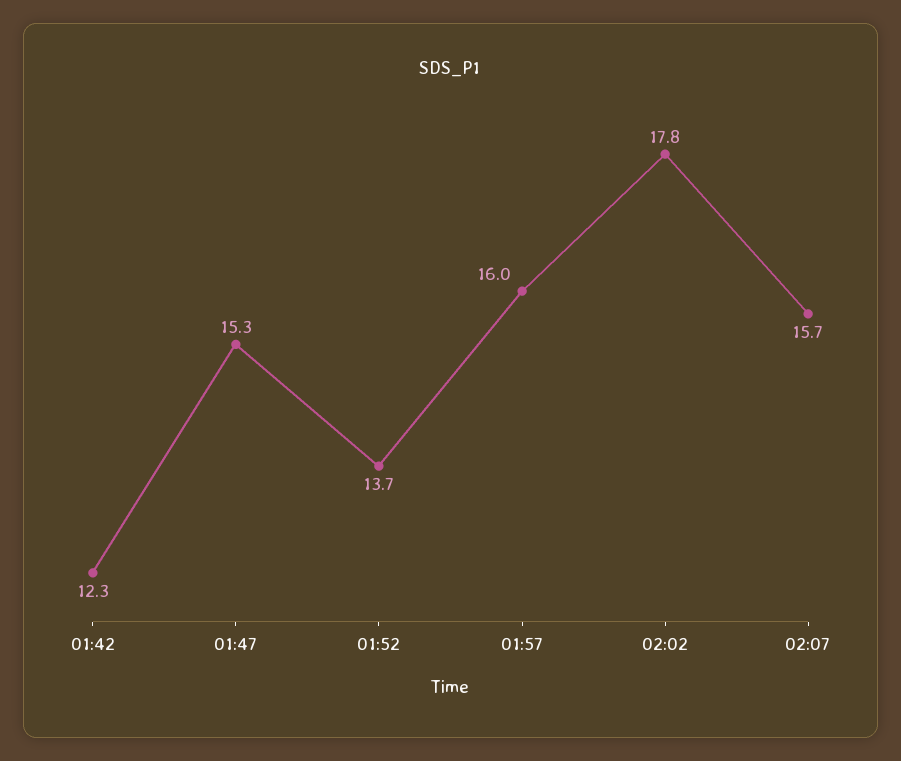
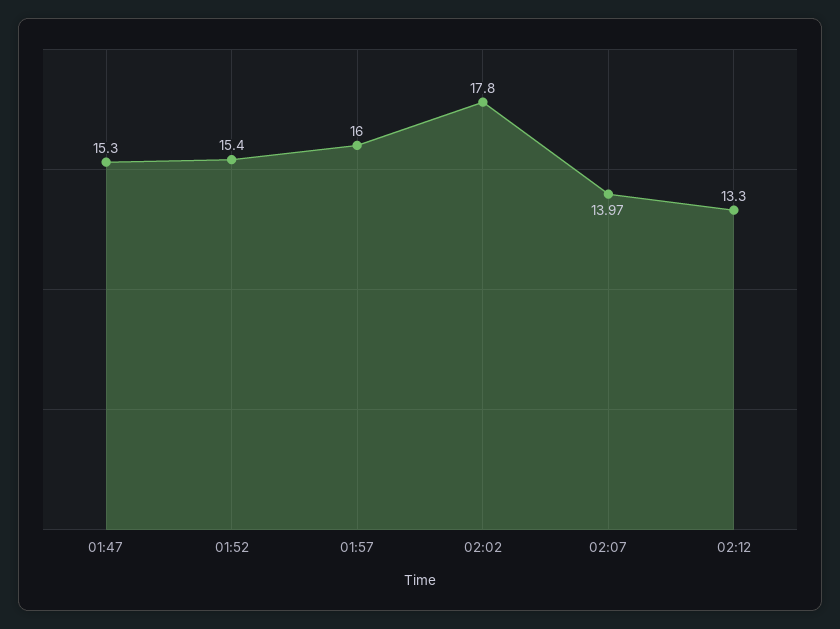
01:42: 12.3 -> none
01:52: 13.7 -> 15.4
02:07: 15.7 -> 13.97
02:12: none -> 13.3

